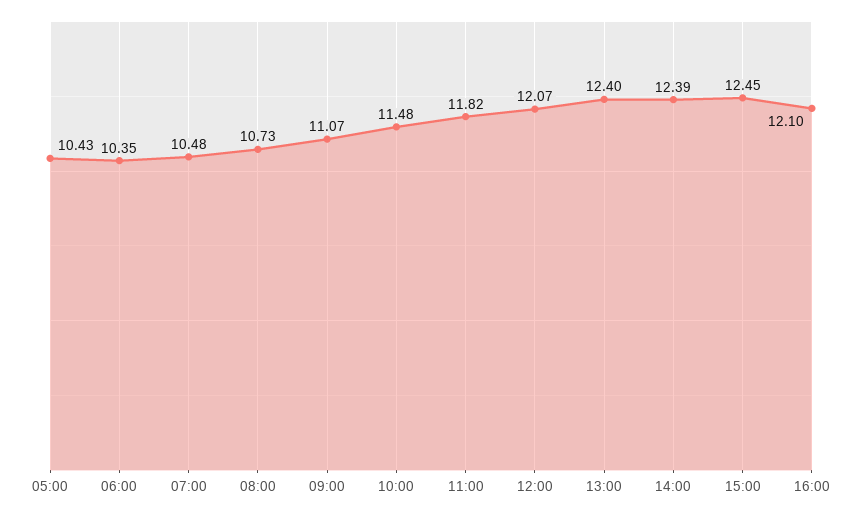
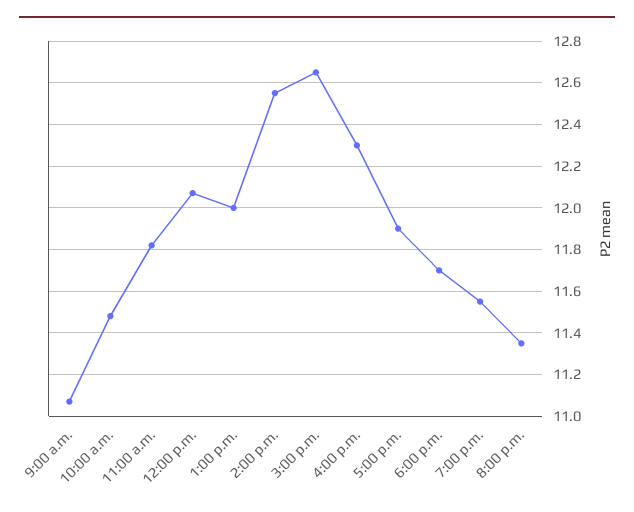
05:00: 10.43 -> none
06:00: 10.35 -> none
07:00: 10.48 -> none
08:00: 10.73 -> none
13:00: 12.4 -> 12
14:00: 12.39 -> 12.55
15:00: 12.45 -> 12.65
16:00: 12.1 -> 12.3
5:00 p.m.: none -> 11.9
6:00 p.m.: none -> 11.7
7:00 p.m.: none -> 11.55
8:00 p.m.: none -> 11.35

